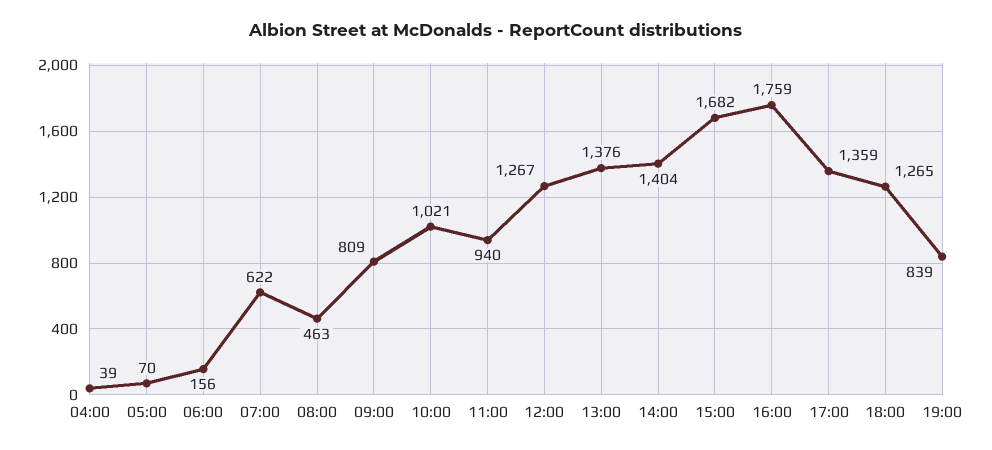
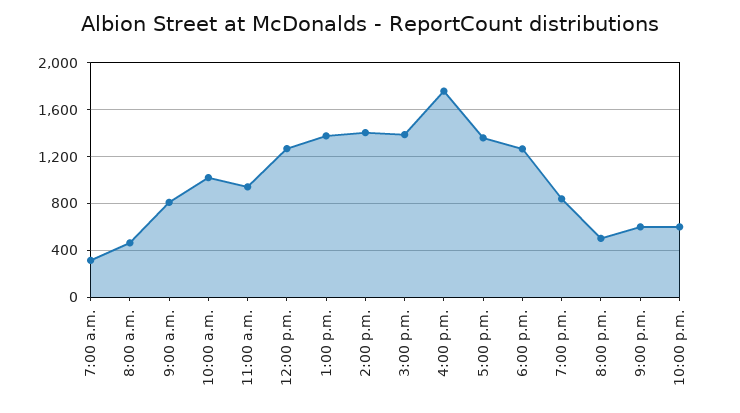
04:00: 39 -> none
05:00: 70 -> none
06:00: 156 -> none
07:00: 622 -> 300
15:00: 1682 -> 1400
8:00 p.m.: none -> 500
9:00 p.m.: none -> 600
10:00 p.m.: none -> 600

